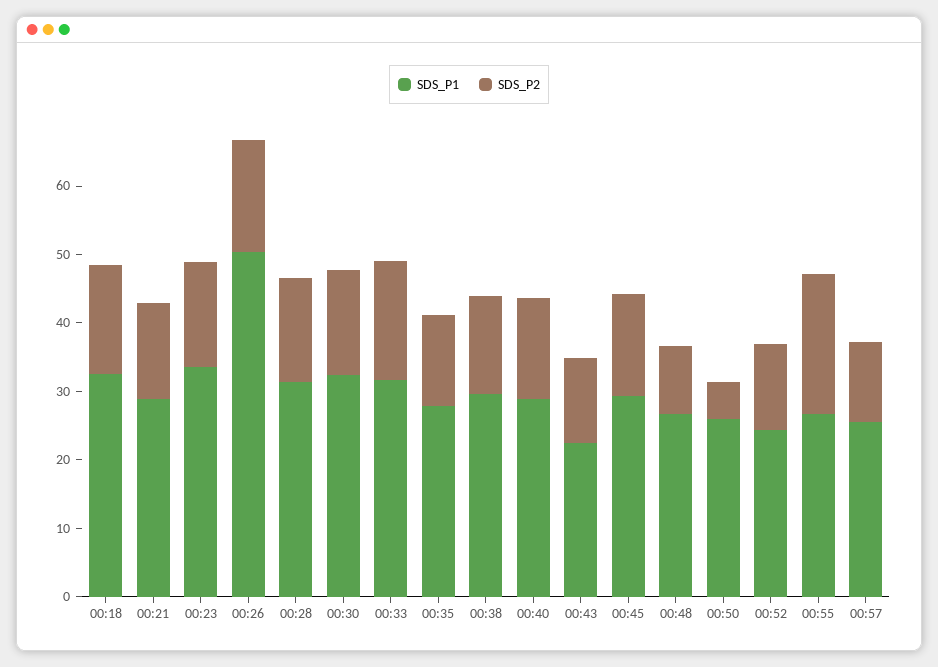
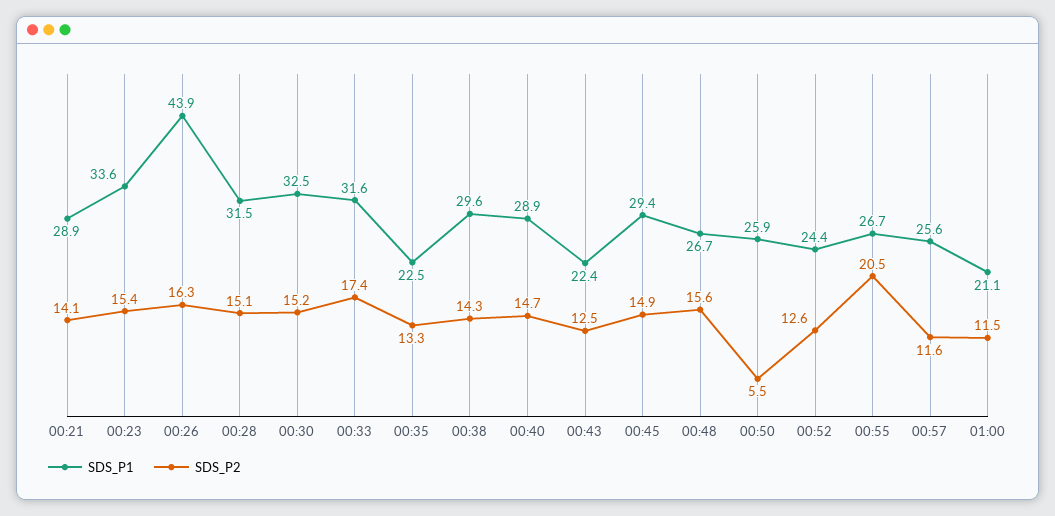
SDS_P1, 00:18: 32 -> none
SDS_P2, 00:18: 16 -> none
SDS_P1, 00:26: 50 -> 43.9
SDS_P1, 00:35: 28 -> 22.5
SDS_P2, 00:48: 10 -> 15.6
SDS_P1, 01:00: none -> 21.1
SDS_P2, 01:00: none -> 11.5

